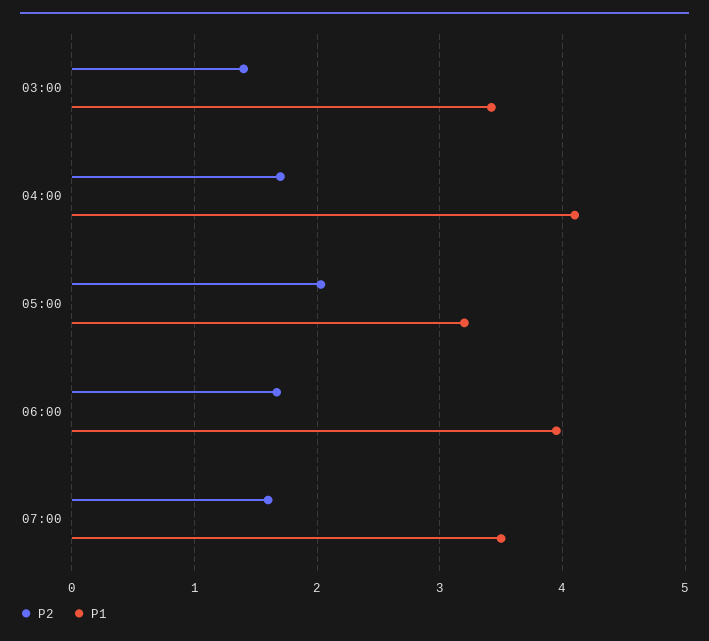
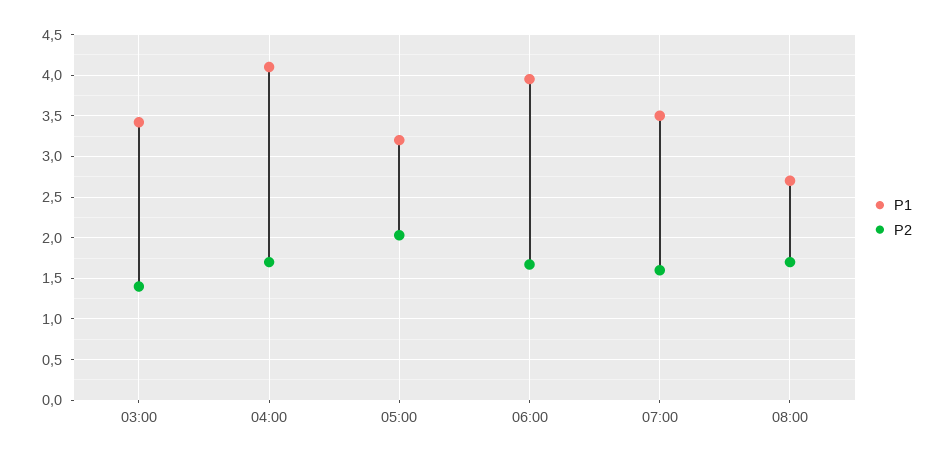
P1, 08:00: none -> 2.7
P2, 08:00: none -> 1.7

